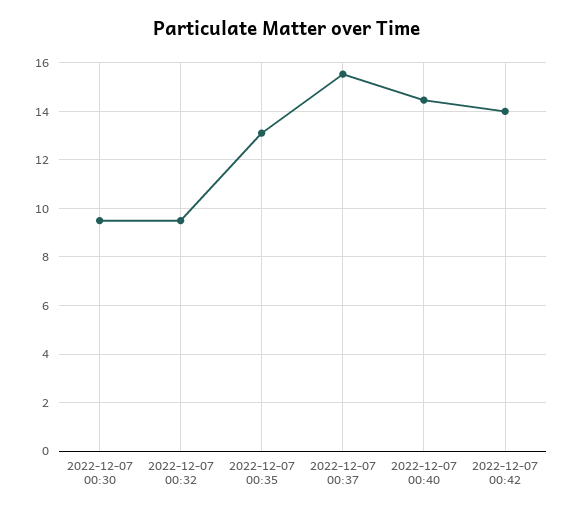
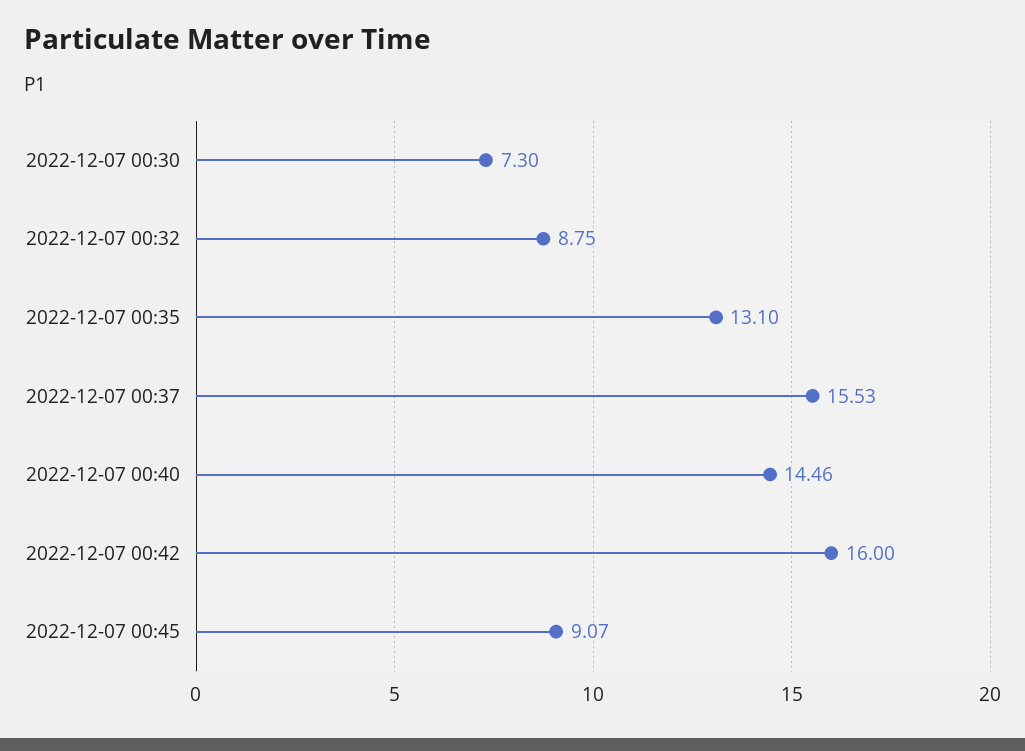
2022-12-07 00:30: 9.5 -> 7.3
2022-12-07 00:32: 9.5 -> 8.75
2022-12-07 00:42: 14 -> 16
2022-12-07 00:45: none -> 9.07

